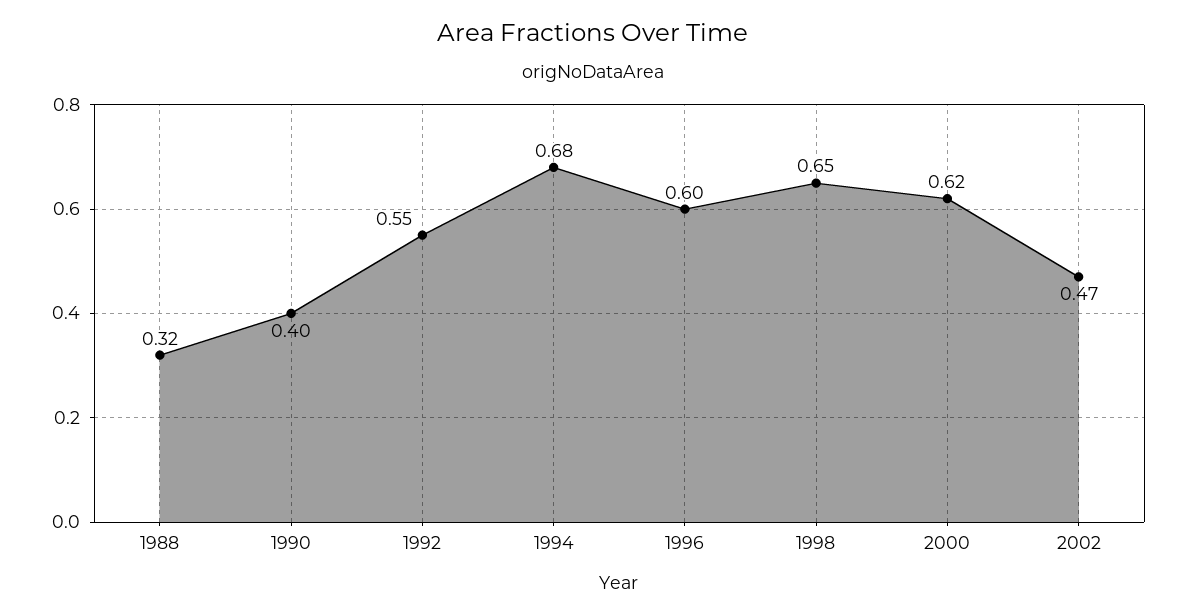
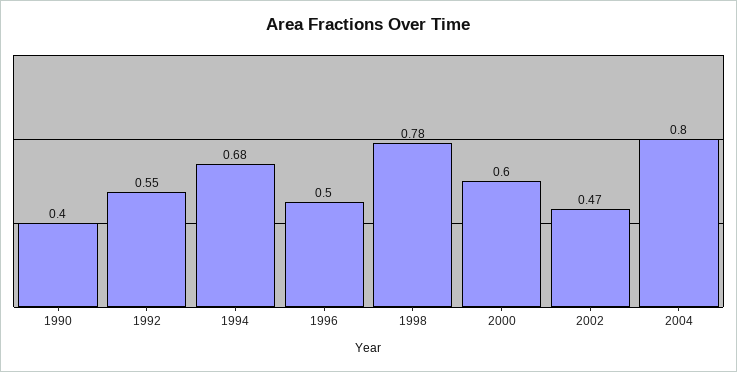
1988: 0.32 -> none
1996: 0.6 -> 0.5
1998: 0.65 -> 0.78
2000: 0.62 -> 0.6
2004: none -> 0.8

